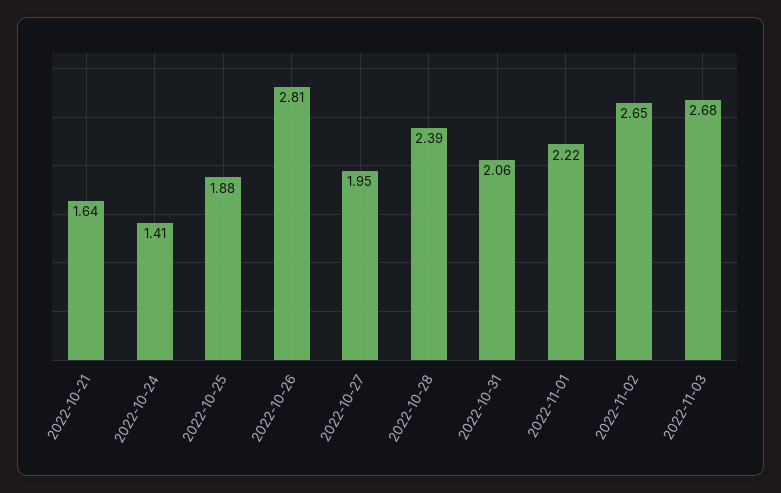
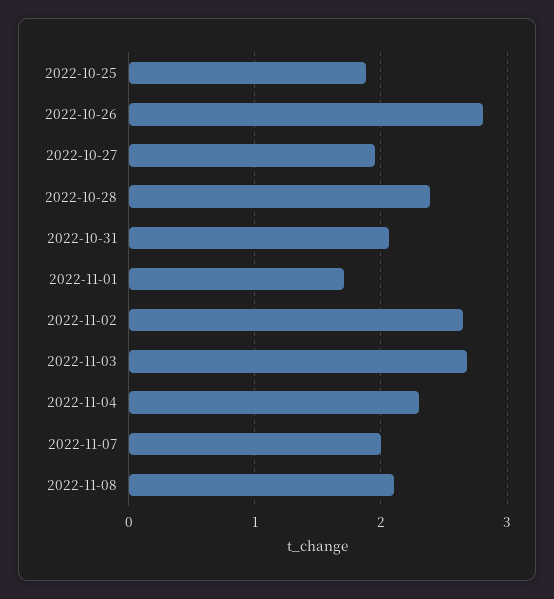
2022-10-21: 1.64 -> none
2022-10-24: 1.41 -> none
2022-11-01: 2.22 -> 1.7
2022-11-04: none -> 2.3
2022-11-07: none -> 2
2022-11-08: none -> 2.1

